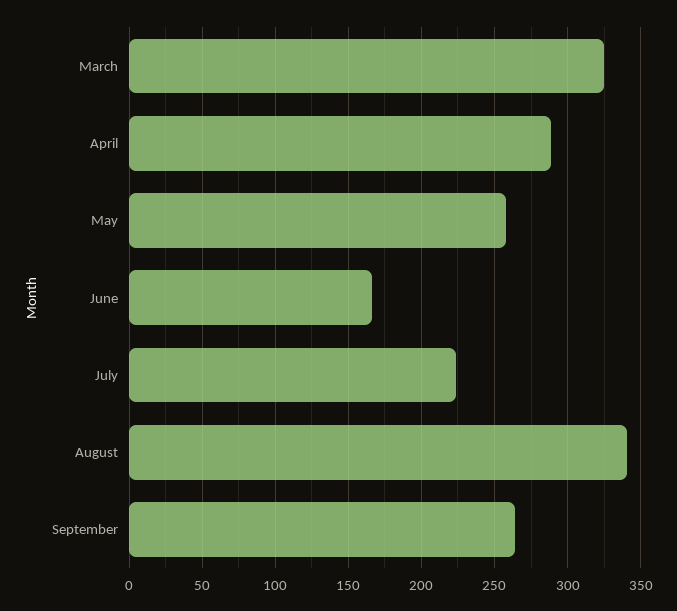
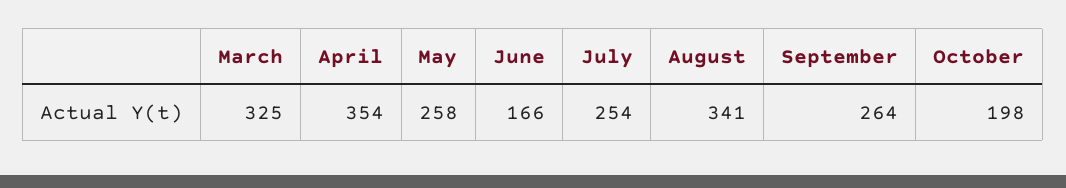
April: 290 -> 354
July: 225 -> 254
October: none -> 198

